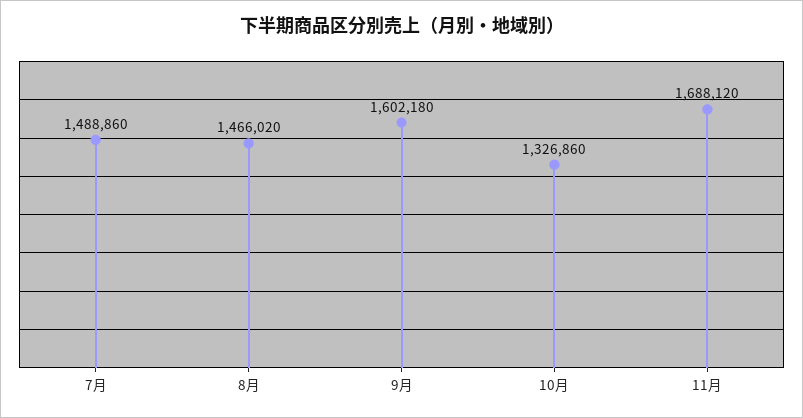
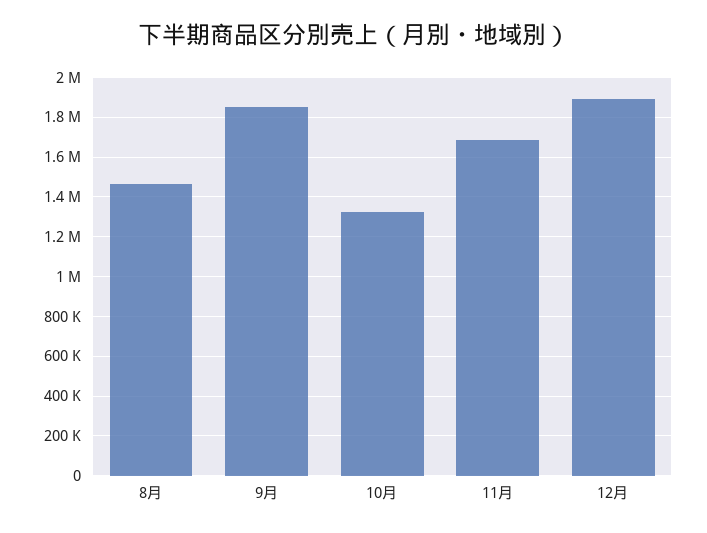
7月: 1488860 -> none
9月: 1602180 -> 1850000
12月: none -> 1900000

